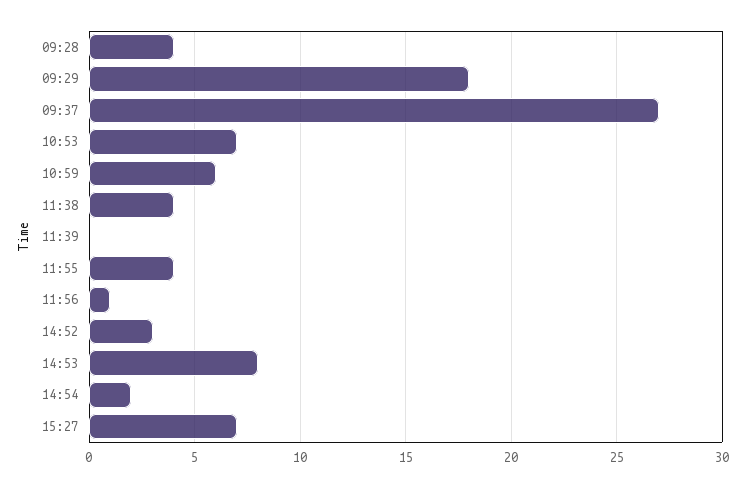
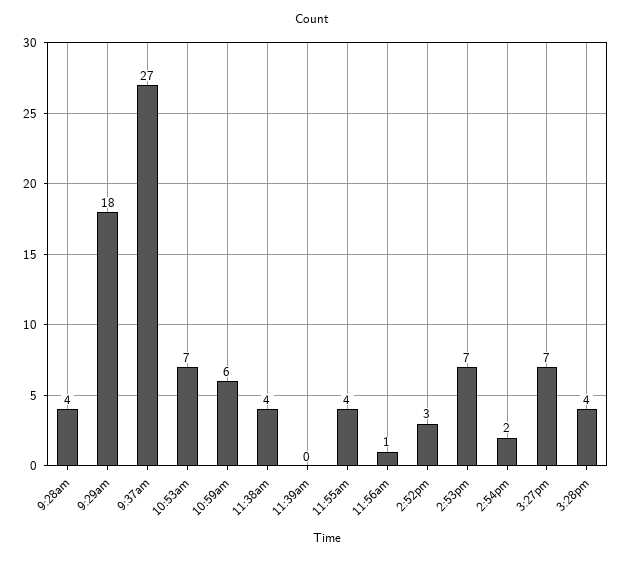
14:53: 8 -> 7
3:28pm: none -> 4

